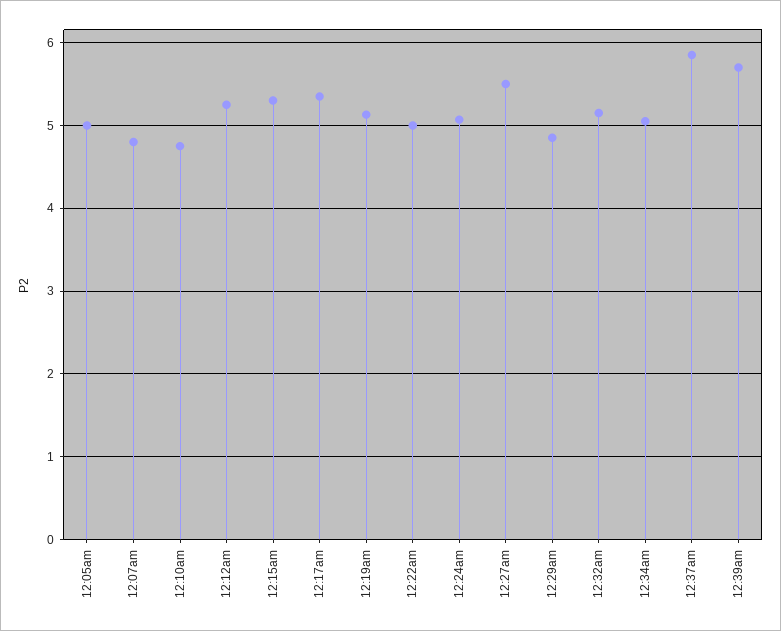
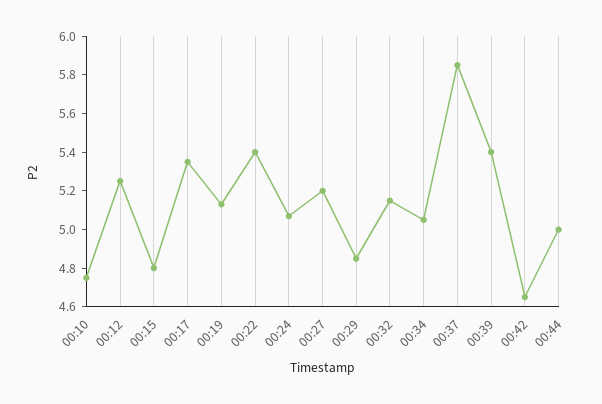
12:05am: 5 -> none
12:07am: 4.8 -> none
12:15am: 5.3 -> 4.8
12:22am: 5 -> 5.4
12:27am: 5.5 -> 5.2
12:39am: 5.7 -> 5.4
00:42: none -> 4.65
00:44: none -> 5

